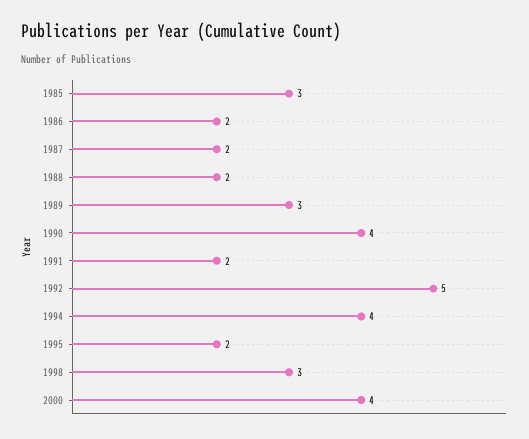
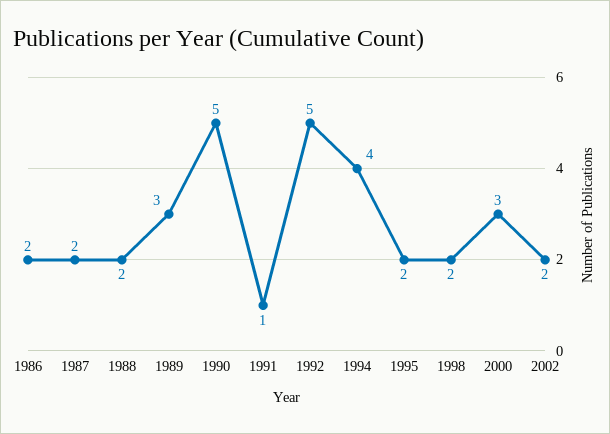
1985: 3 -> none
1990: 4 -> 5
1991: 2 -> 1
1998: 3 -> 2
2000: 4 -> 3
2002: none -> 2

